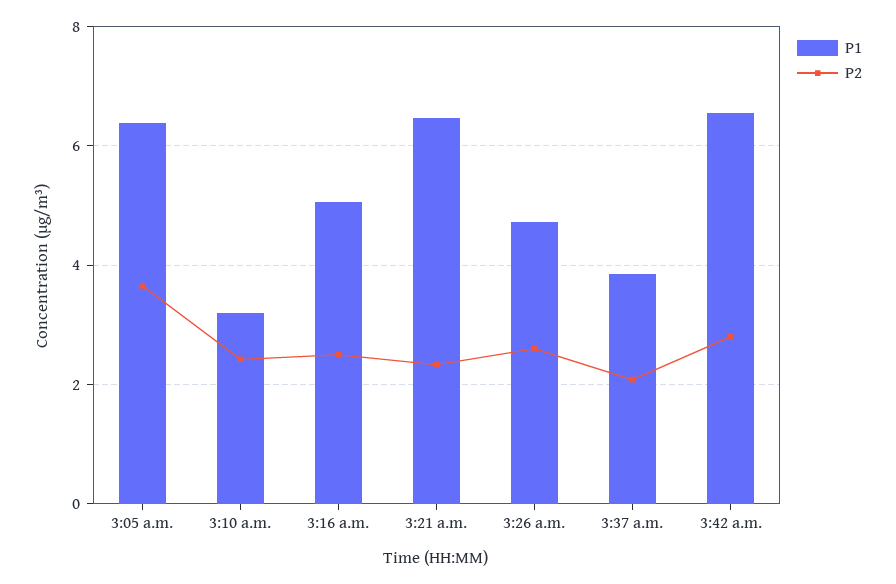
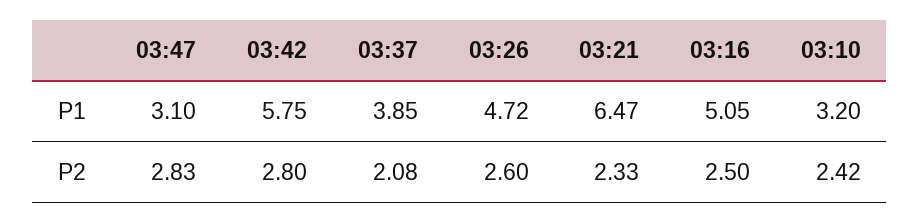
P1, 3:05 a.m.: 6.4 -> none
P2, 3:05 a.m.: 3.6 -> none
P1, 3:42 a.m.: 6.6 -> 5.75
P1, 03:47: none -> 3.1
P2, 03:47: none -> 2.83

